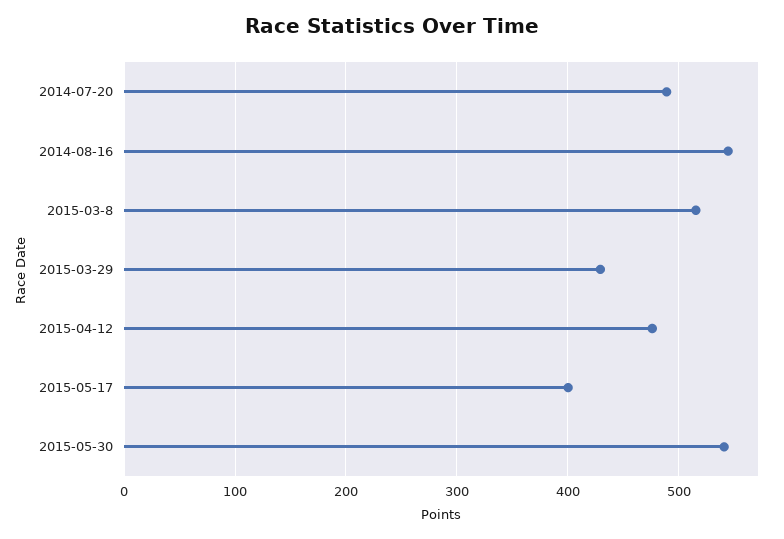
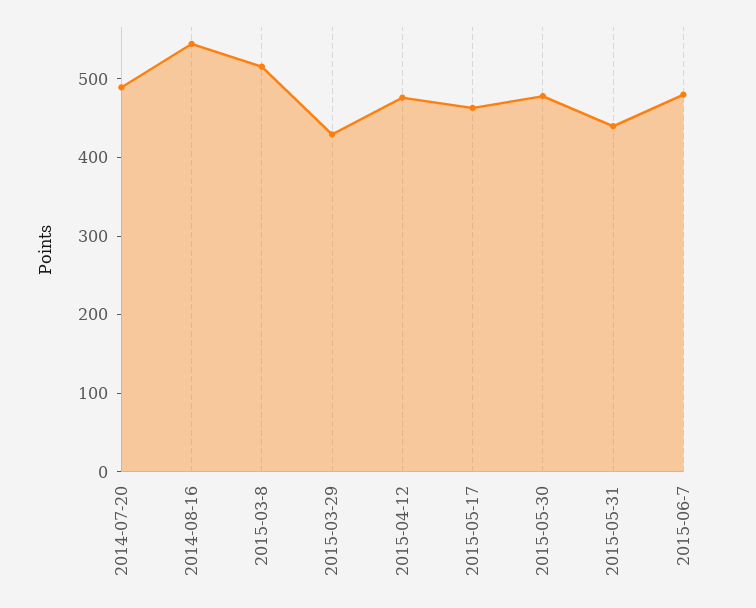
2015-05-17: 400 -> 460
2015-05-30: 540 -> 480
2015-05-31: none -> 440
2015-06-7: none -> 480

